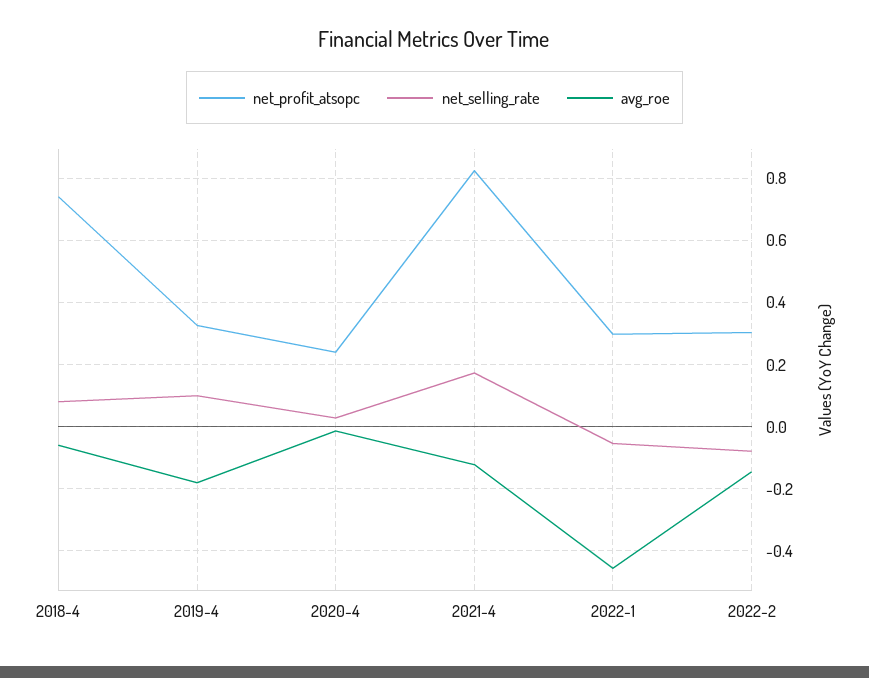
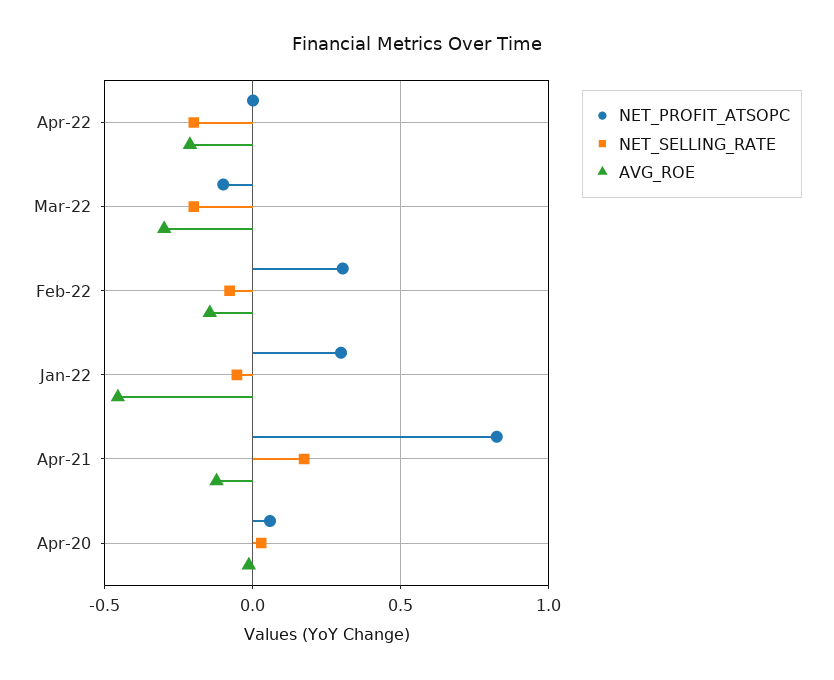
net_profit_atsopc, 2018-4: 0.74 -> none
net_selling_rate, 2018-4: 0.08 -> none
avg_roe, 2018-4: -0.06 -> none
net_profit_atsopc, 2019-4: 0.32 -> none
net_selling_rate, 2019-4: 0.1 -> none
avg_roe, 2019-4: -0.18 -> none
net_profit_atsopc, 2020-4: 0.24 -> 0.05
net_profit_atsopc, Apr-22: none -> 0
net_selling_rate, Apr-22: none -> -0.2
avg_roe, Apr-22: none -> -0.2
net_profit_atsopc, Mar-22: none -> -0.1
net_selling_rate, Mar-22: none -> -0.2
avg_roe, Mar-22: none -> -0.3

